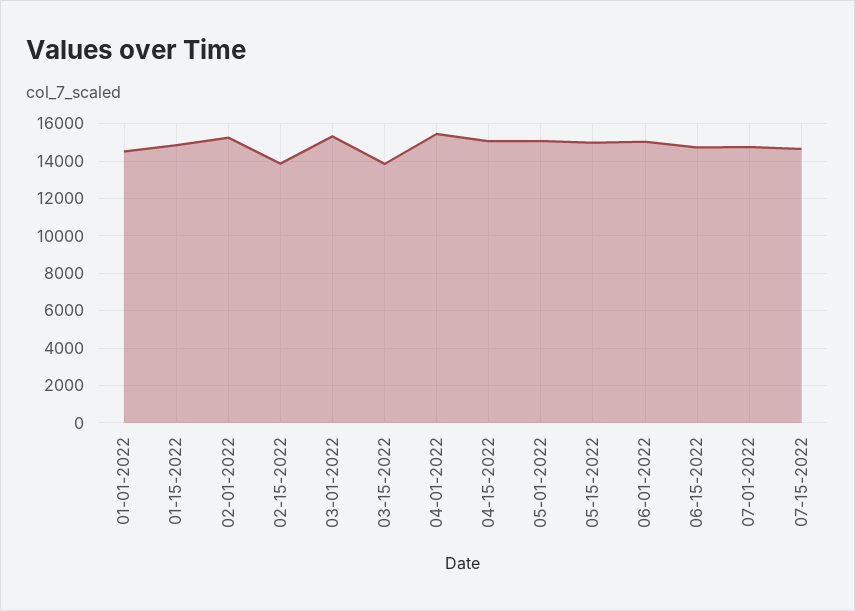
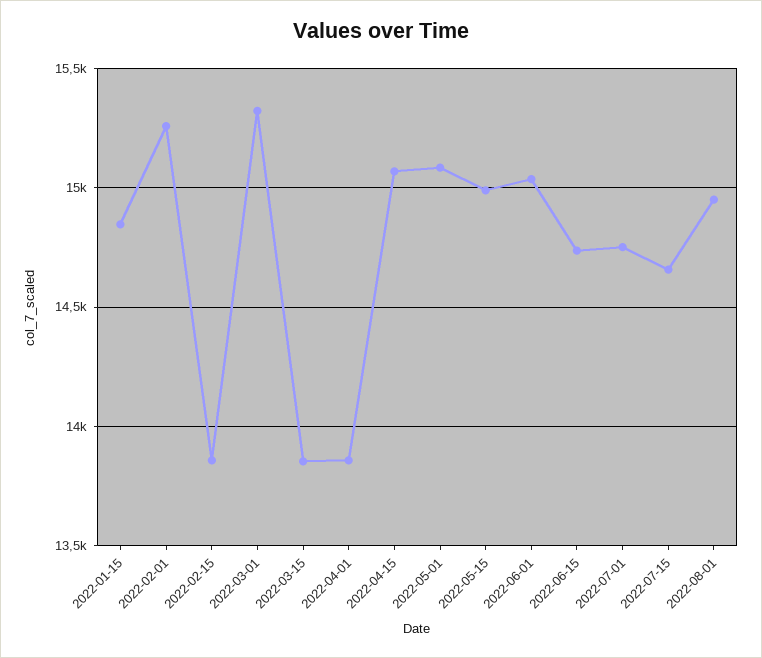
01-01-2022: 14500 -> none
04-01-2022: 15500 -> 13850
2022-08-01: none -> 14950

